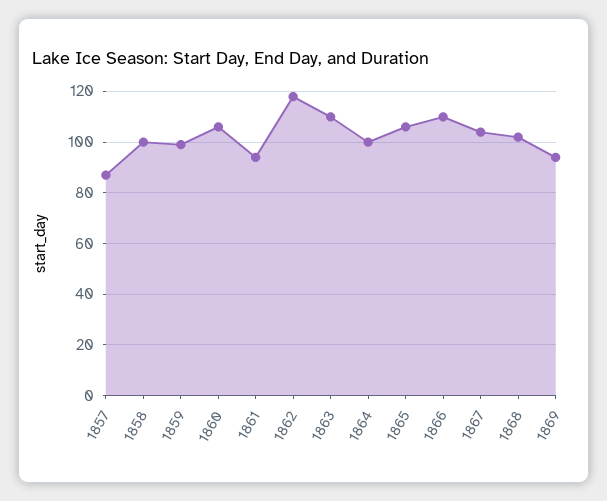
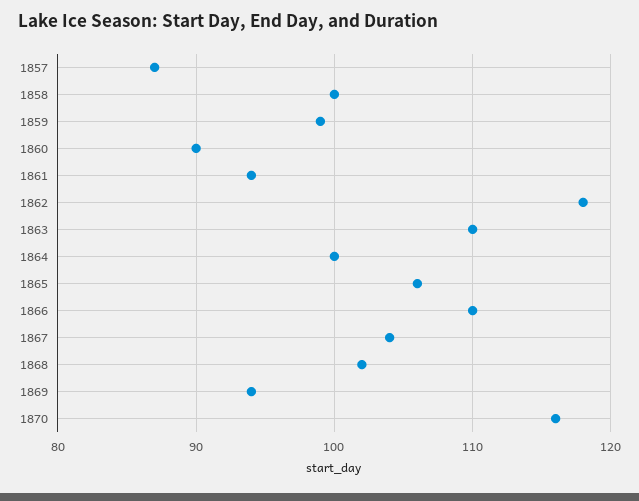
1860: 105 -> 90
1870: none -> 116

